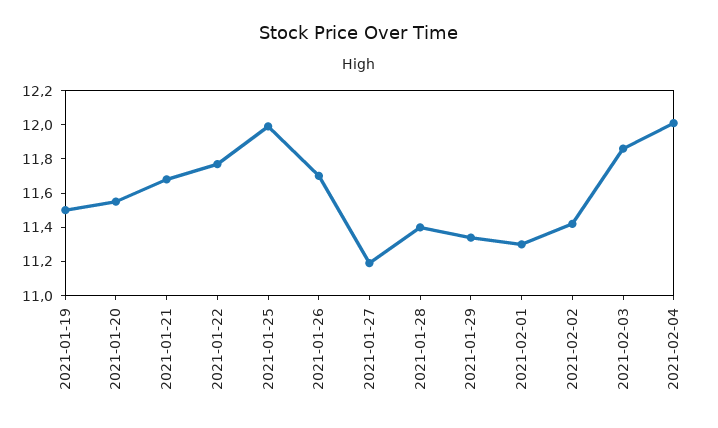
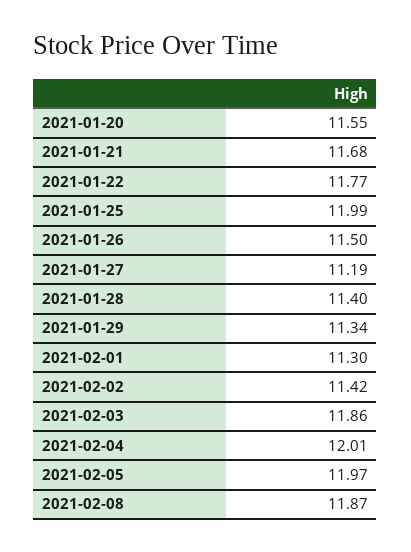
2021-01-19: 11.5 -> none
2021-01-26: 11.7 -> 11.5
2021-02-05: none -> 11.97
2021-02-08: none -> 11.87

